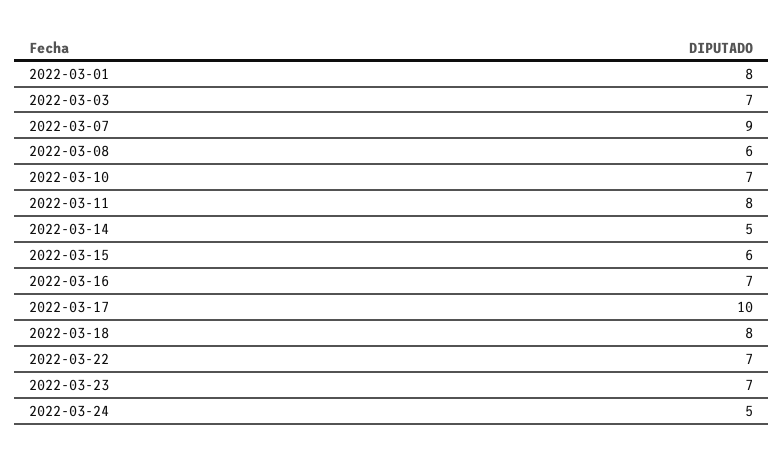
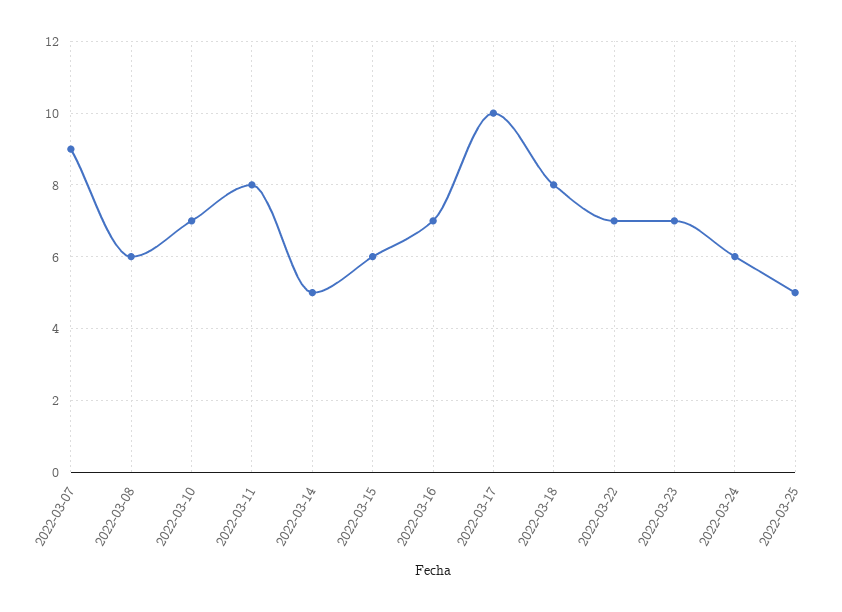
2022-03-01: 8 -> none
2022-03-03: 7 -> none
2022-03-24: 5 -> 6
2022-03-25: none -> 5

